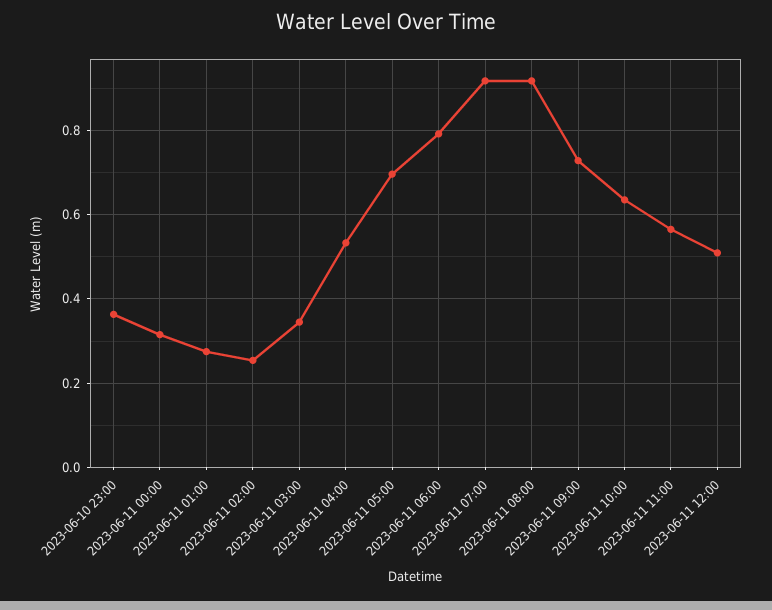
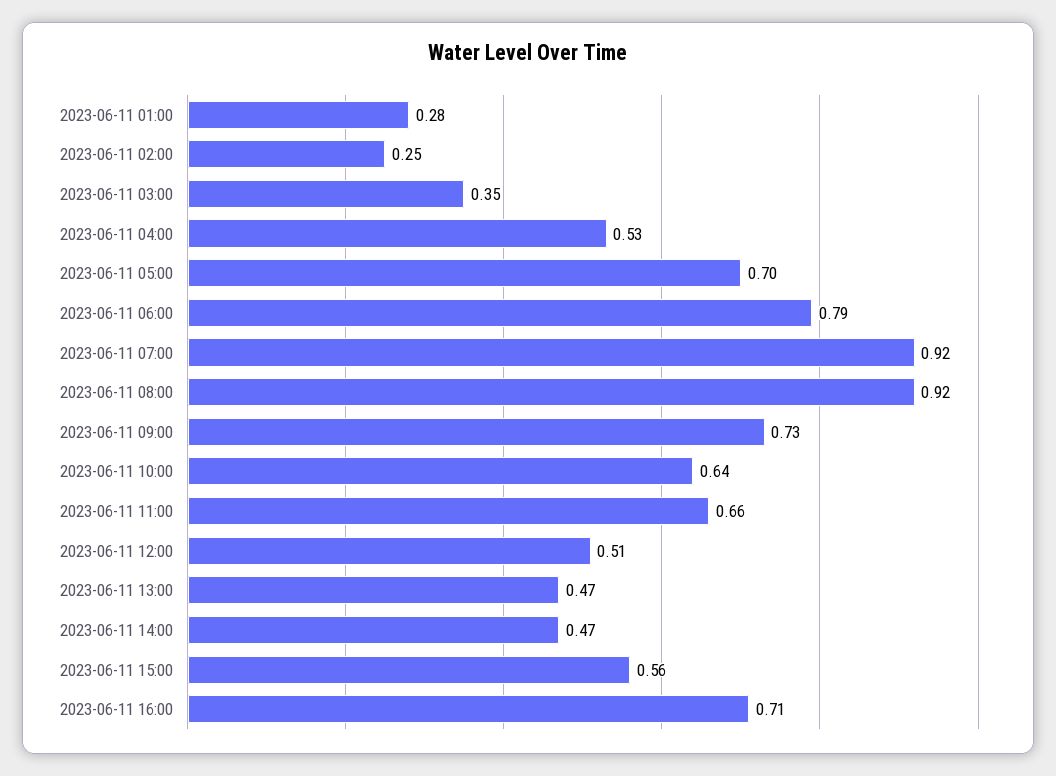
2023-06-10 23:00: 0.36 -> none
2023-06-11 00:00: 0.32 -> none
2023-06-11 11:00: 0.56 -> 0.66
2023-06-11 13:00: none -> 0.47
2023-06-11 14:00: none -> 0.47
2023-06-11 15:00: none -> 0.56
2023-06-11 16:00: none -> 0.71

